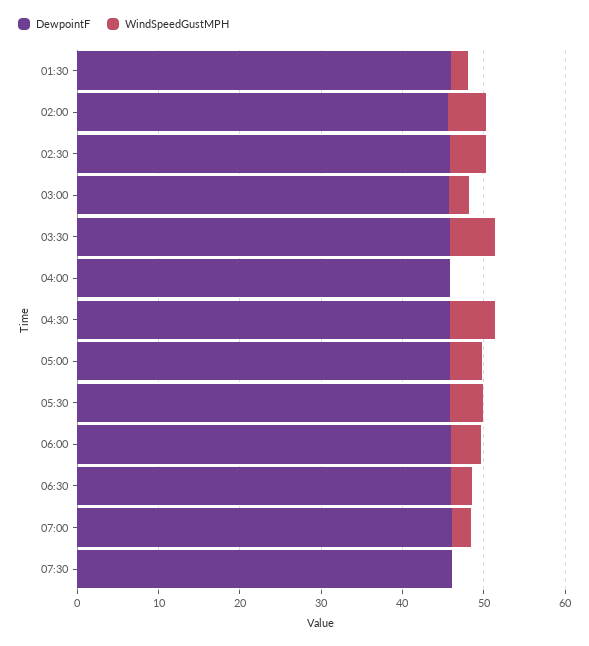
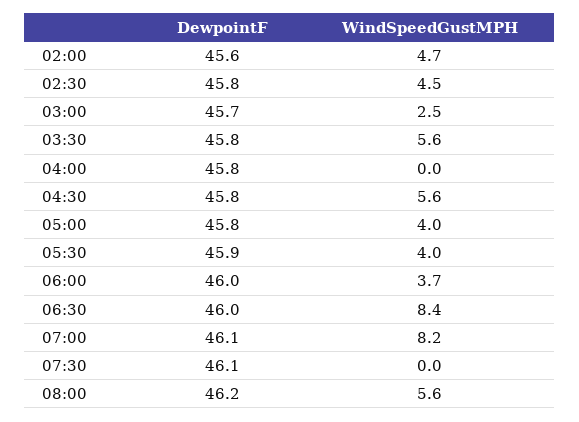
DewpointF, 01:30: 46 -> none
WindSpeedGustMPH, 01:30: 2 -> none
WindSpeedGustMPH, 06:30: 2 -> 8.4
WindSpeedGustMPH, 07:00: 2 -> 8.2
DewpointF, 08:00: none -> 46.2
WindSpeedGustMPH, 08:00: none -> 5.6

